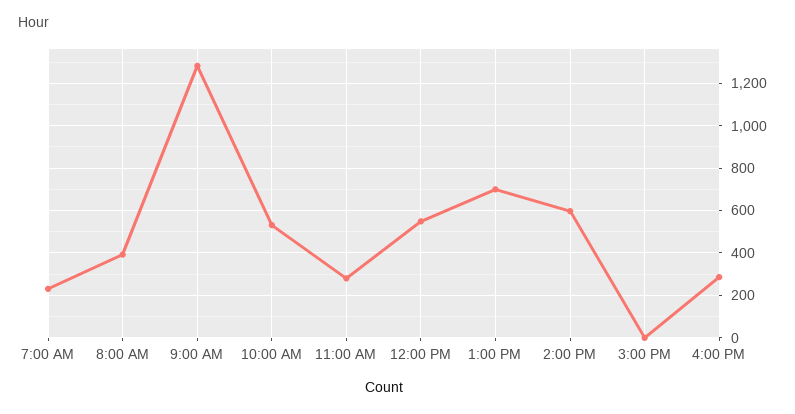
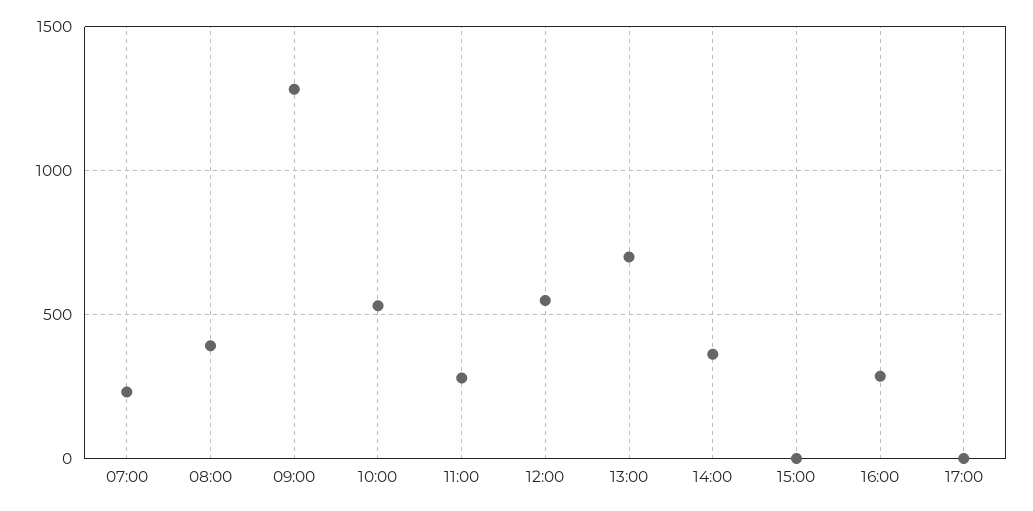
2:00 PM: 600 -> 350
17:00: none -> 0

